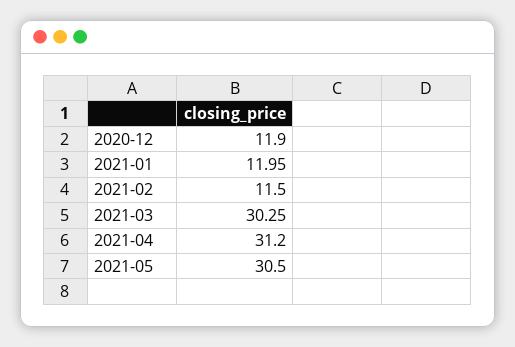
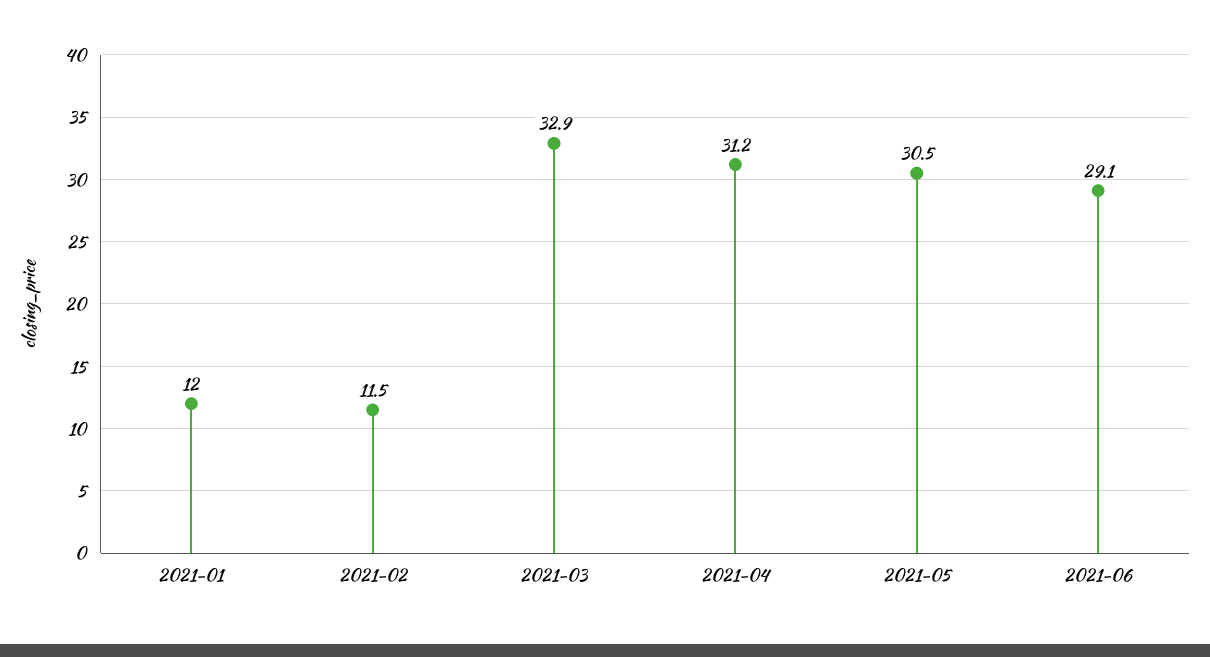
2020-12: 11.9 -> none
2021-03: 30.25 -> 32.9
2021-06: none -> 29.1

